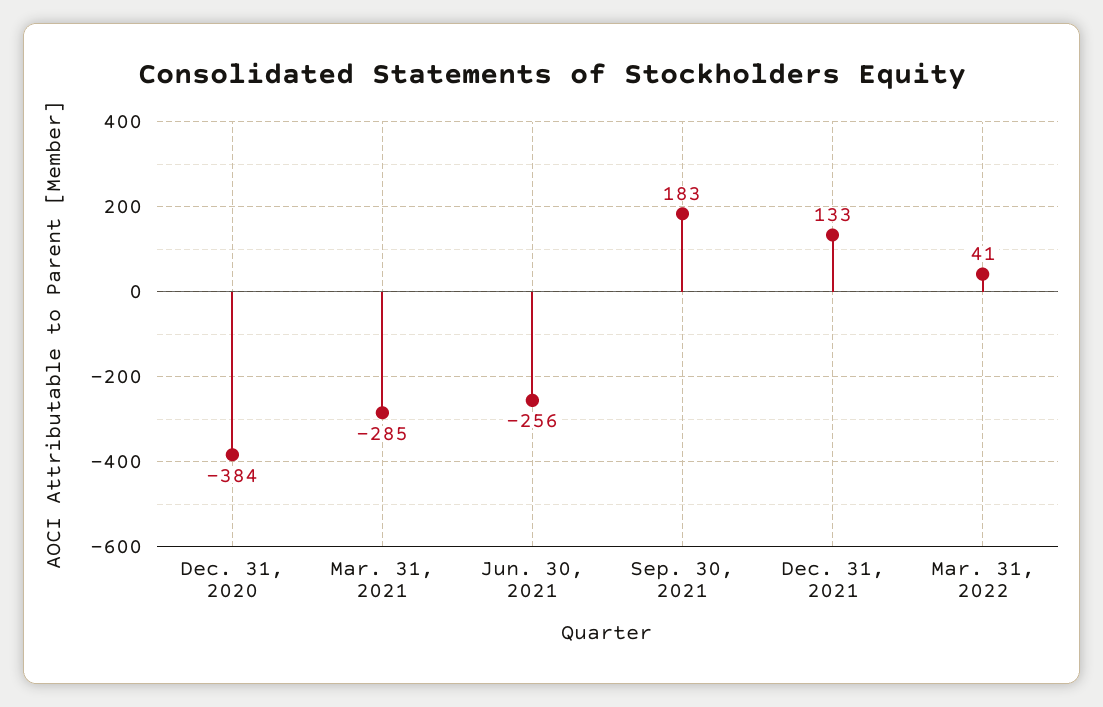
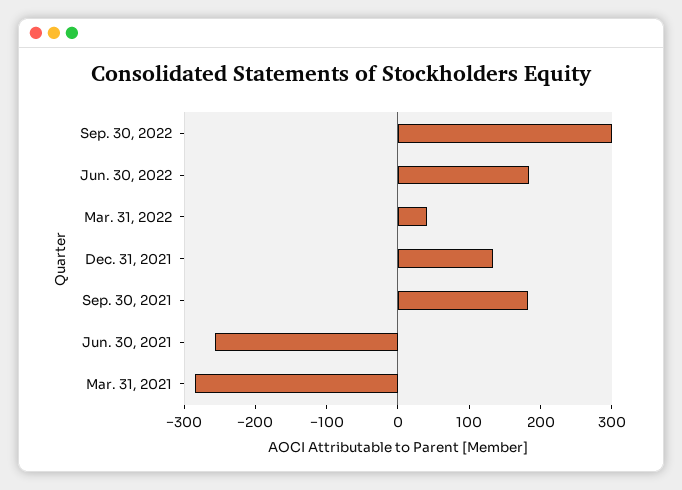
Dec. 31, 2020: -384 -> none
Sep. 30, 2022: none -> 300
Jun. 30, 2022: none -> 180

